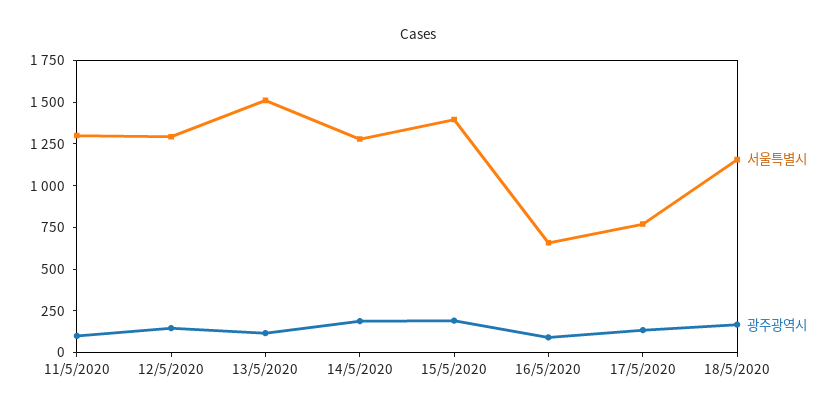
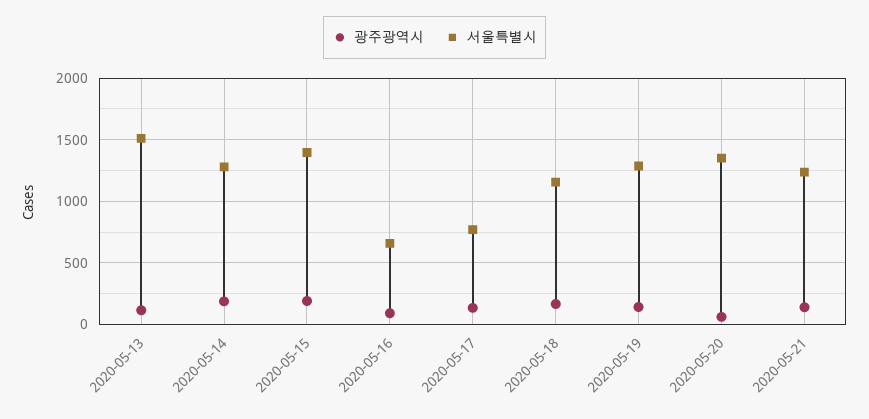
서울특별시, 11/5/2020: 1300 -> none
광주광역시, 11/5/2020: 100 -> none
서울특별시, 12/5/2020: 1300 -> none
광주광역시, 12/5/2020: 150 -> none
광주광역시, 2020-05-19: none -> 150
서울특별시, 2020-05-19: none -> 1300
광주광역시, 2020-05-20: none -> 50
서울특별시, 2020-05-20: none -> 1350
광주광역시, 2020-05-21: none -> 150
서울특별시, 2020-05-21: none -> 1250

